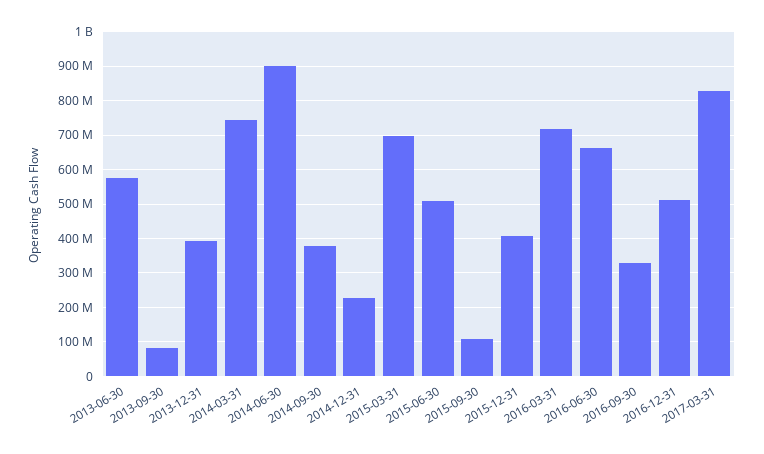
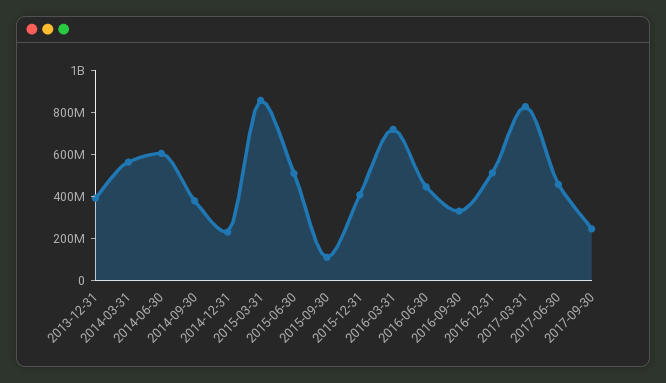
2013-06-30: 580000000 -> none
2013-09-30: 80000000 -> none
2014-03-31: 740000000 -> 550000000
2014-06-30: 900000000 -> 600000000
2015-03-31: 700000000 -> 850000000
2016-06-30: 660000000 -> 450000000
2017-06-30: none -> 450000000
2017-09-30: none -> 250000000

